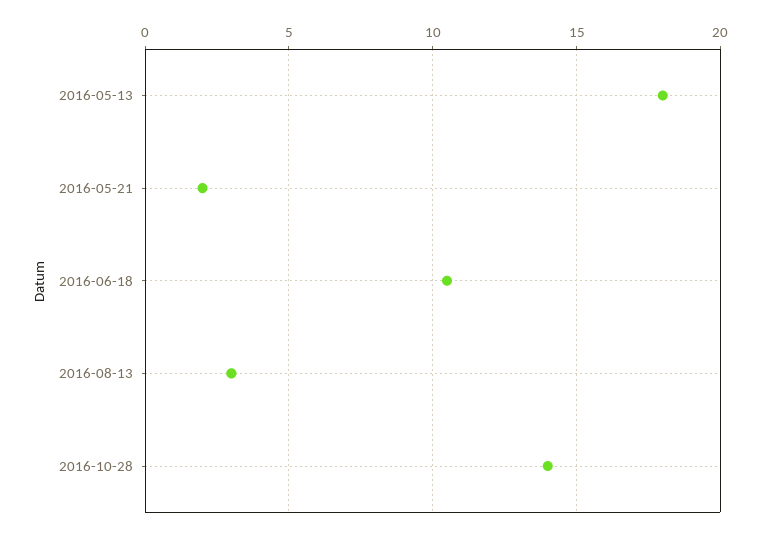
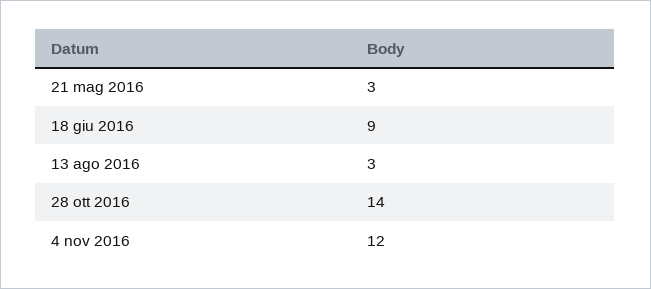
2016-05-13: 18 -> none
2016-05-21: 2 -> 3
2016-06-18: 10.5 -> 9
4 nov 2016: none -> 12

